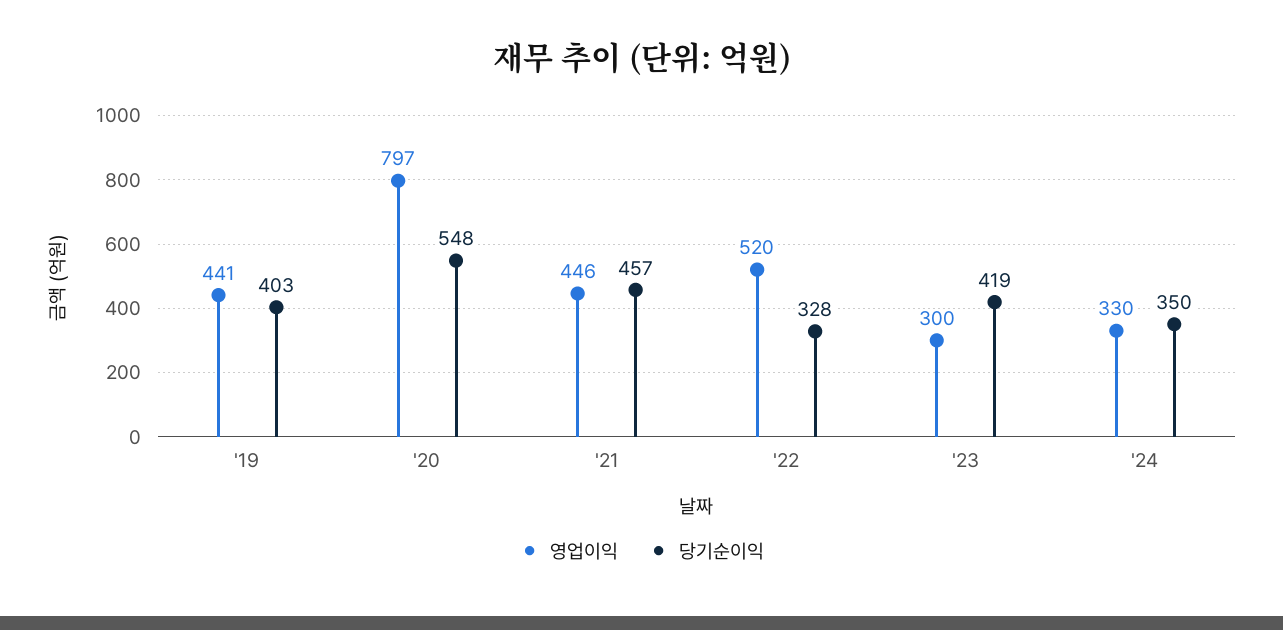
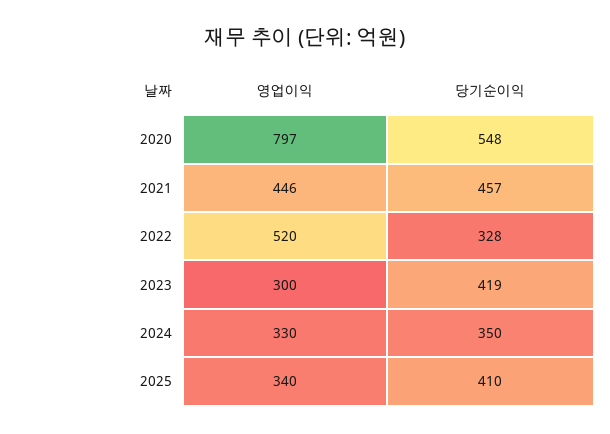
영업이익, '19: 441 -> none
당기순이익, '19: 403 -> none
영업이익, 2025: none -> 340
당기순이익, 2025: none -> 410

